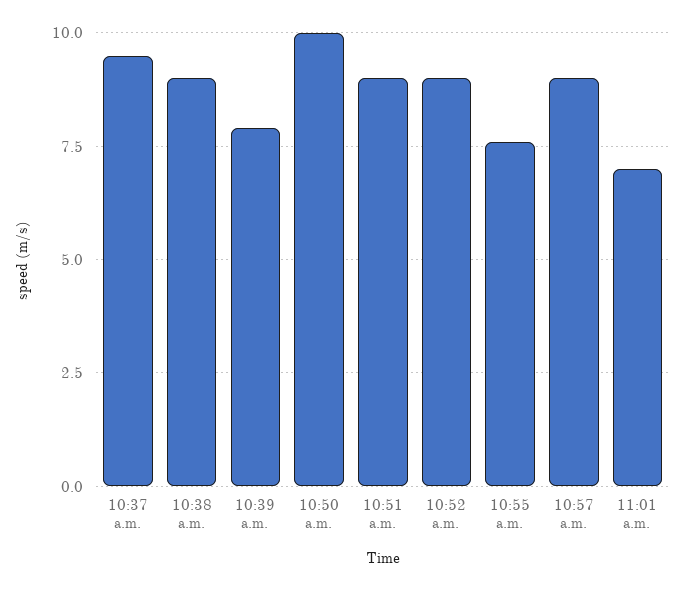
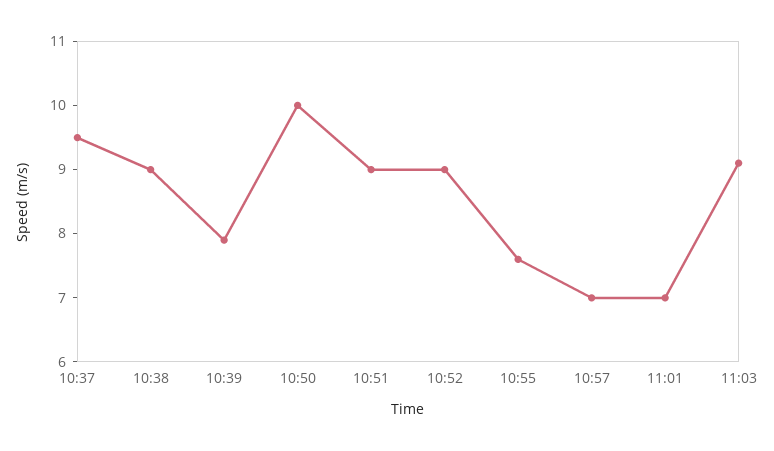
10:57 a.m.: 9 -> 7
11:03: none -> 9

